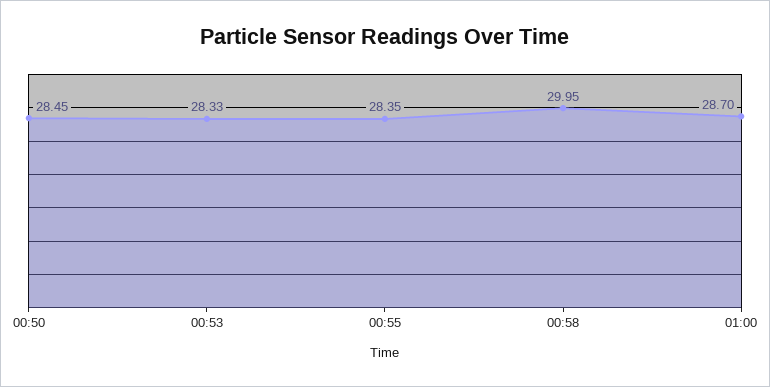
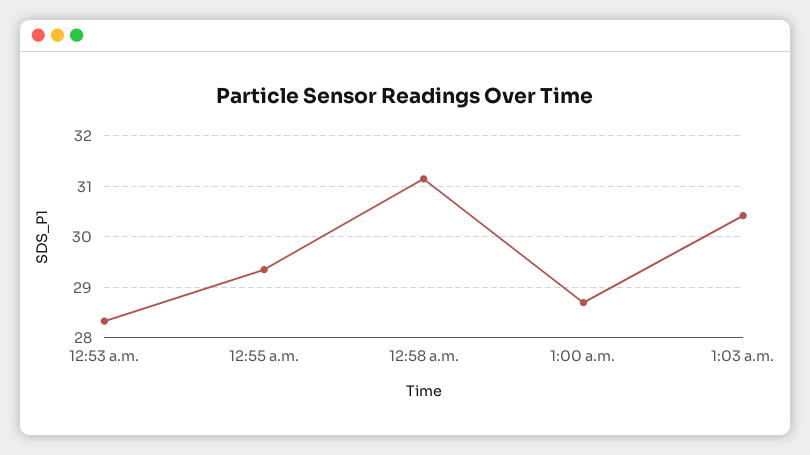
00:50: 28.45 -> none
00:55: 28.35 -> 29.4
00:58: 29.95 -> 31.2
1:03 a.m.: none -> 30.4

